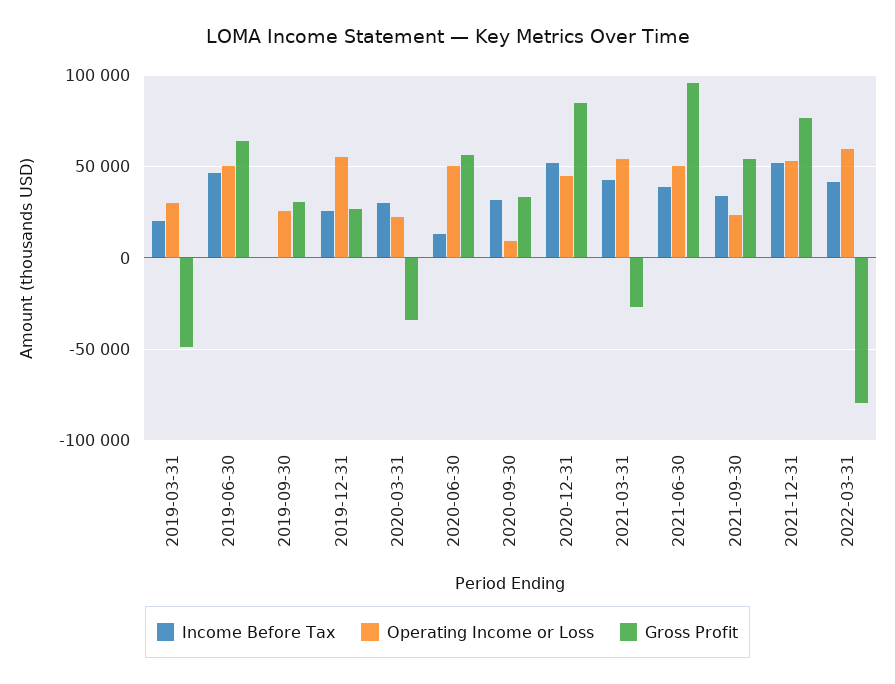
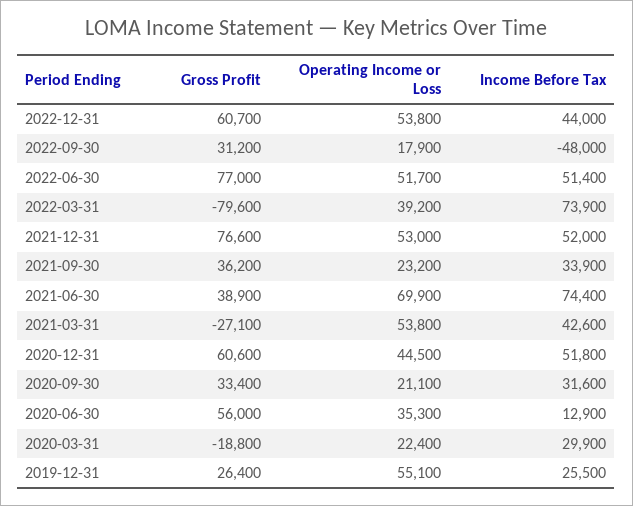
Income Before Tax, 2019-03-31: 20000 -> none
Operating Income or Loss, 2019-03-31: 30000 -> none
Gross Profit, 2019-03-31: -50000 -> none
Income Before Tax, 2019-06-30: 45000 -> none
Operating Income or Loss, 2019-06-30: 50000 -> none
Gross Profit, 2019-06-30: 65000 -> none
Income Before Tax, 2019-09-30: 0 -> none
Operating Income or Loss, 2019-09-30: 25000 -> none
Gross Profit, 2019-09-30: 30000 -> none
Gross Profit, 2020-03-31: -35000 -> -18800
Operating Income or Loss, 2020-06-30: 50000 -> 35300
Operating Income or Loss, 2020-09-30: 10000 -> 21100
Gross Profit, 2020-12-31: 85000 -> 60600
Income Before Tax, 2021-06-30: 40000 -> 74400
Operating Income or Loss, 2021-06-30: 50000 -> 69900
Gross Profit, 2021-06-30: 95000 -> 38900
Gross Profit, 2021-09-30: 55000 -> 36200
Income Before Tax, 2022-03-31: 40000 -> 73900
Operating Income or Loss, 2022-03-31: 60000 -> 39200
Gross Profit, 2022-12-31: none -> 60700
Operating Income or Loss, 2022-12-31: none -> 53800
Income Before Tax, 2022-12-31: none -> 44000
Gross Profit, 2022-09-30: none -> 31200
Operating Income or Loss, 2022-09-30: none -> 17900
Income Before Tax, 2022-09-30: none -> -48000
Gross Profit, 2022-06-30: none -> 77000
Operating Income or Loss, 2022-06-30: none -> 51700
Income Before Tax, 2022-06-30: none -> 51400

